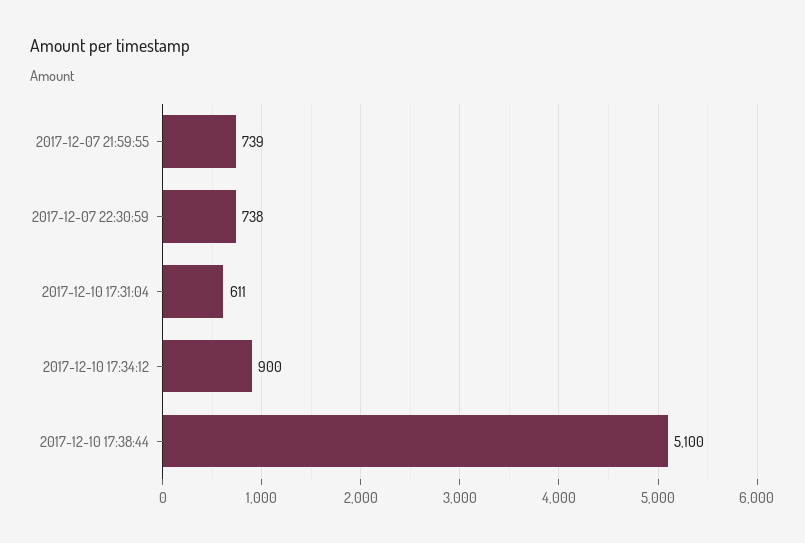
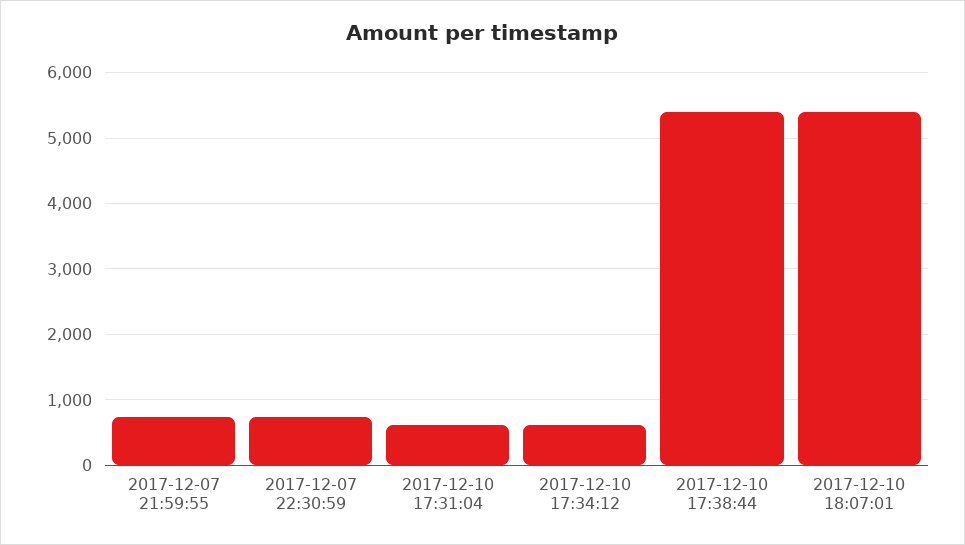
2017-12-10 17:34:12: 900 -> 600
2017-12-10 17:38:44: 5100 -> 5400
2017-12-10 18:07:01: none -> 5400

